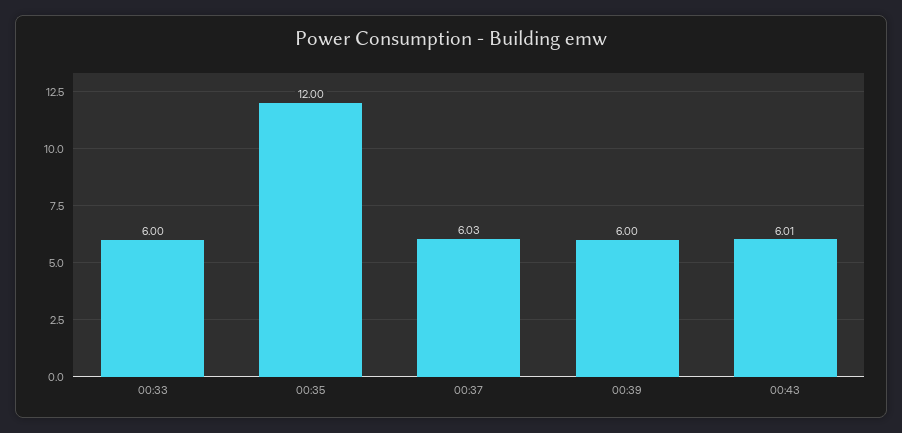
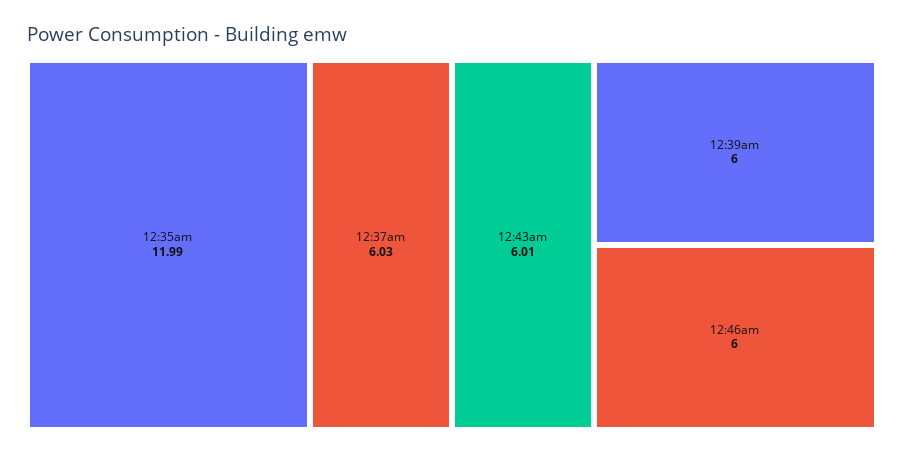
00:33: 6 -> none
00:35: 12 -> 11.99
12:46am: none -> 6

